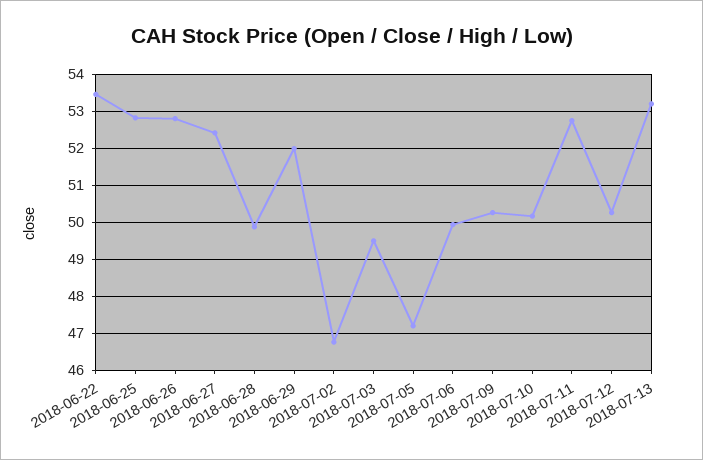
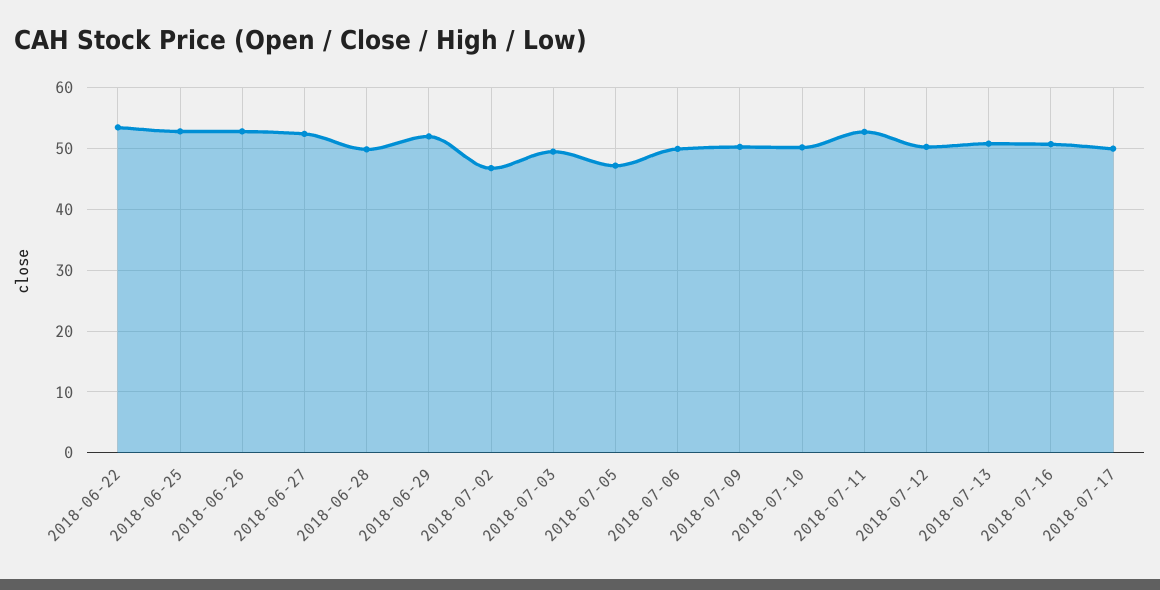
2018-07-13: 53.2 -> 51
2018-07-16: none -> 51
2018-07-17: none -> 50

